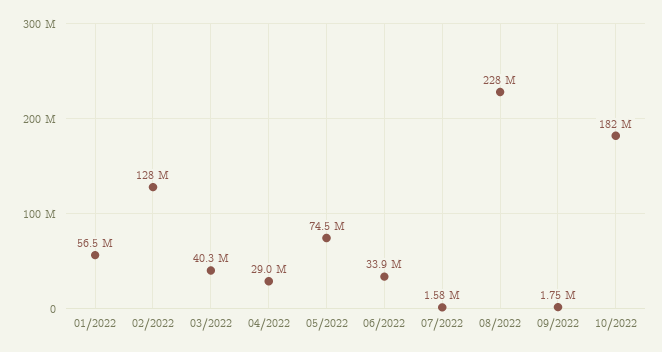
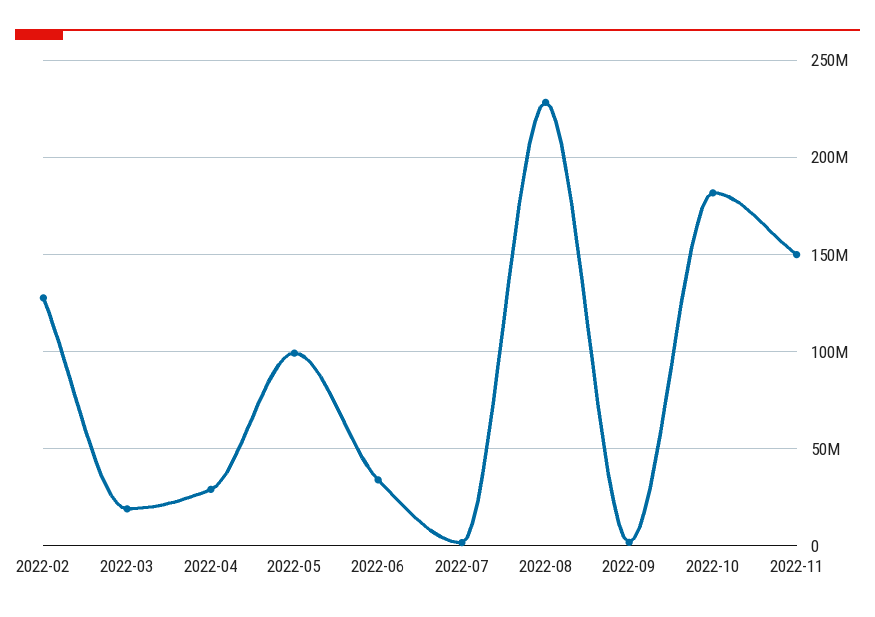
01/2022: 56500000 -> none
03/2022: 40300000 -> 20000000
05/2022: 74500000 -> 100000000
2022-11: none -> 150000000

